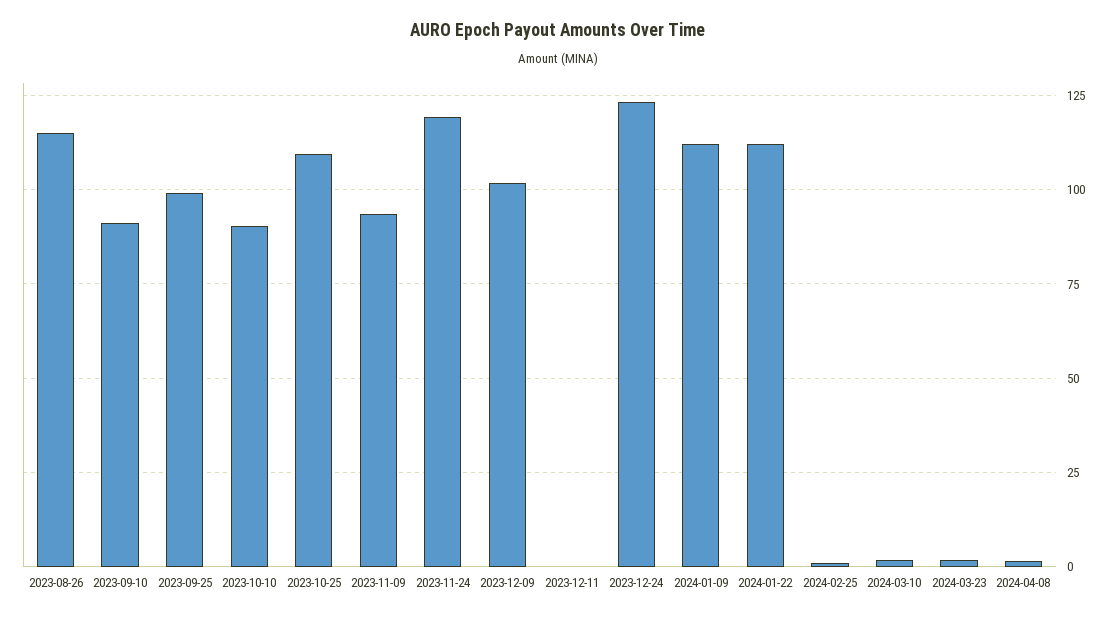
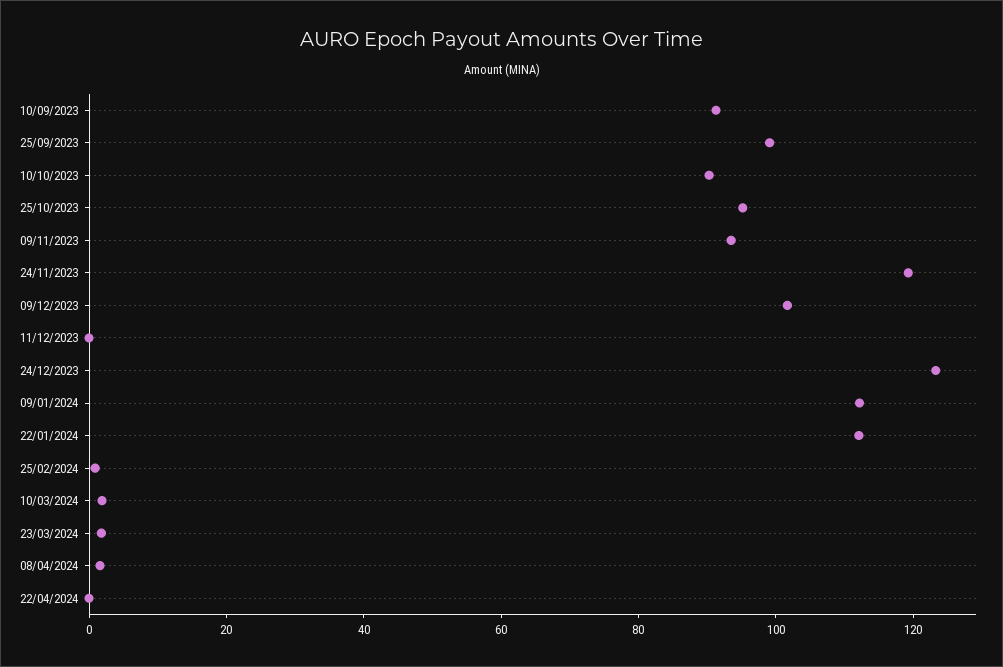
2023-08-26: 115 -> none
2023-10-25: 110 -> 95
22/04/2024: none -> 0

